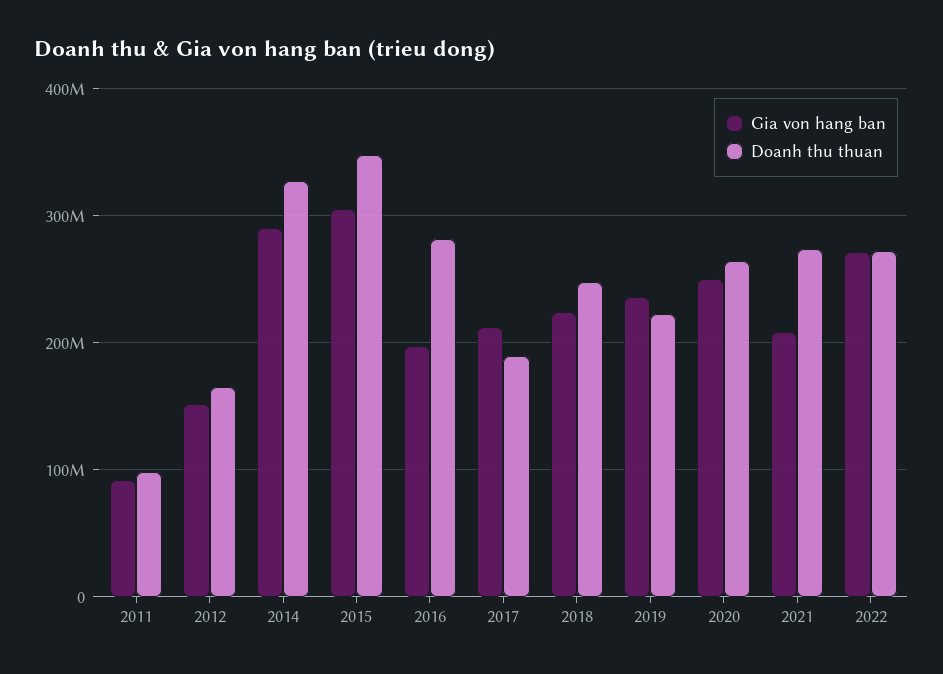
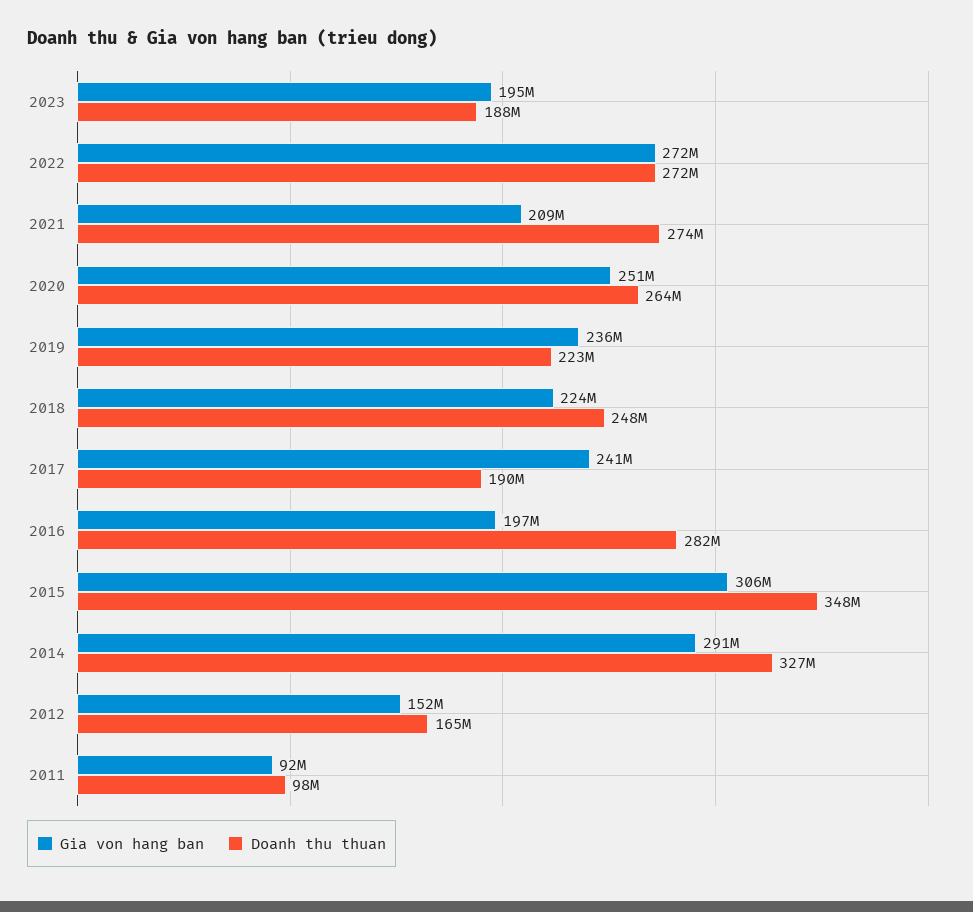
Gia von hang ban, 2017: 210000000 -> 241000000
Gia von hang ban, 2023: none -> 195000000
Doanh thu thuan, 2023: none -> 188000000

